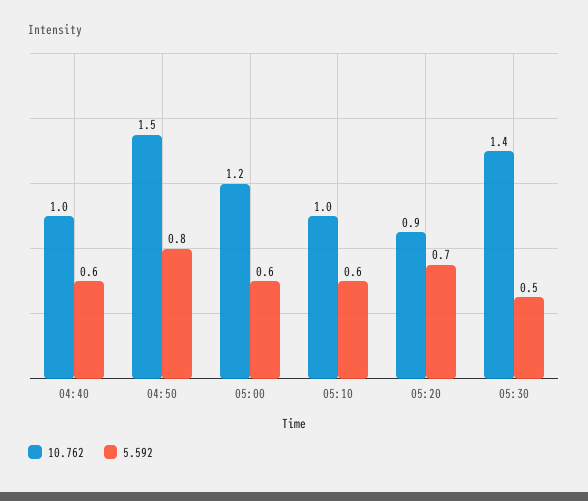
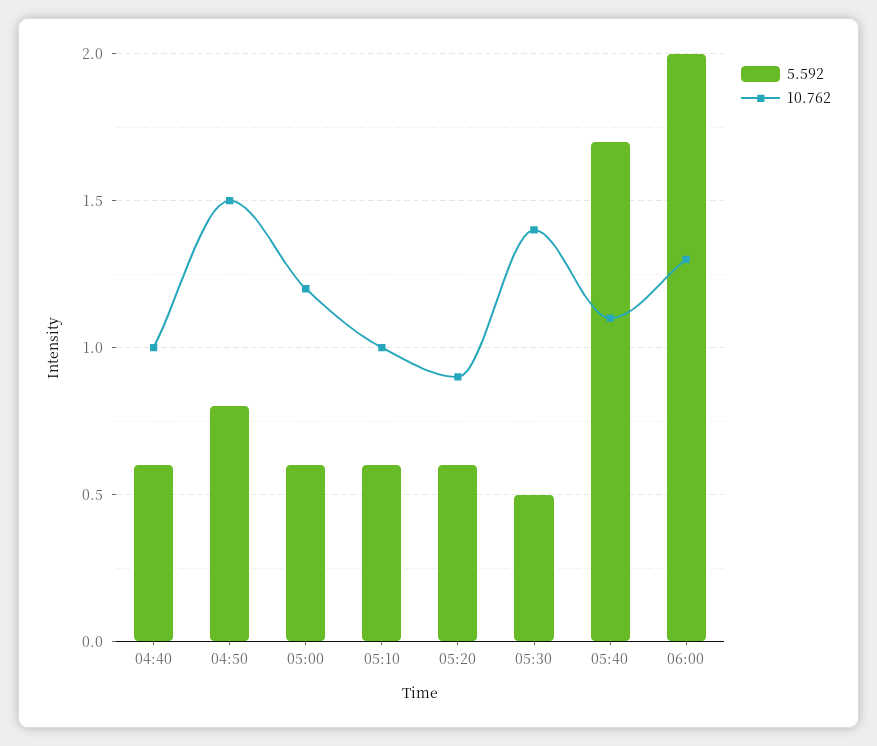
5.592, 05:20: 0.7 -> 0.6
5.592, 05:40: none -> 1.7
10.762, 05:40: none -> 1.1
5.592, 06:00: none -> 2
10.762, 06:00: none -> 1.3

